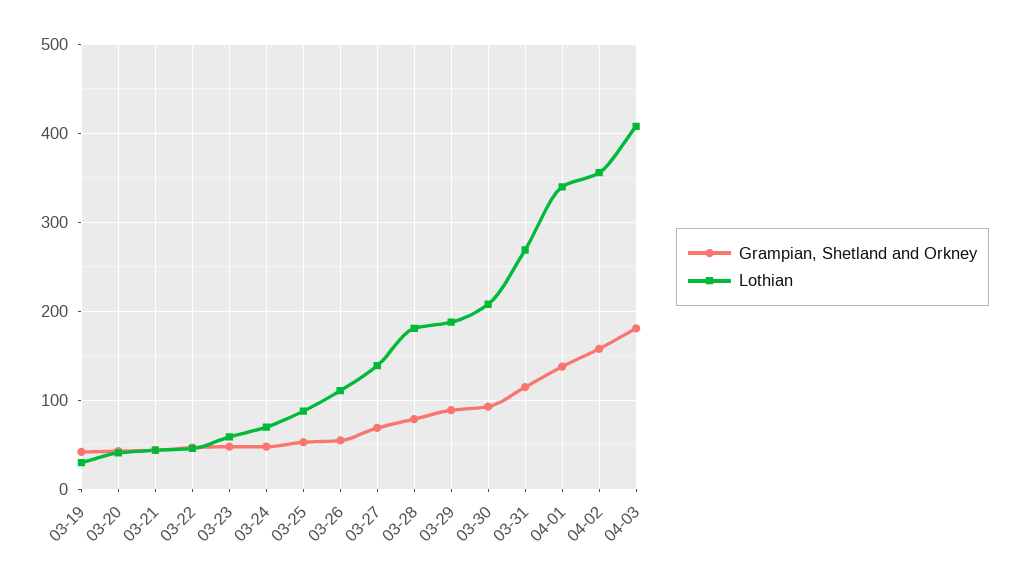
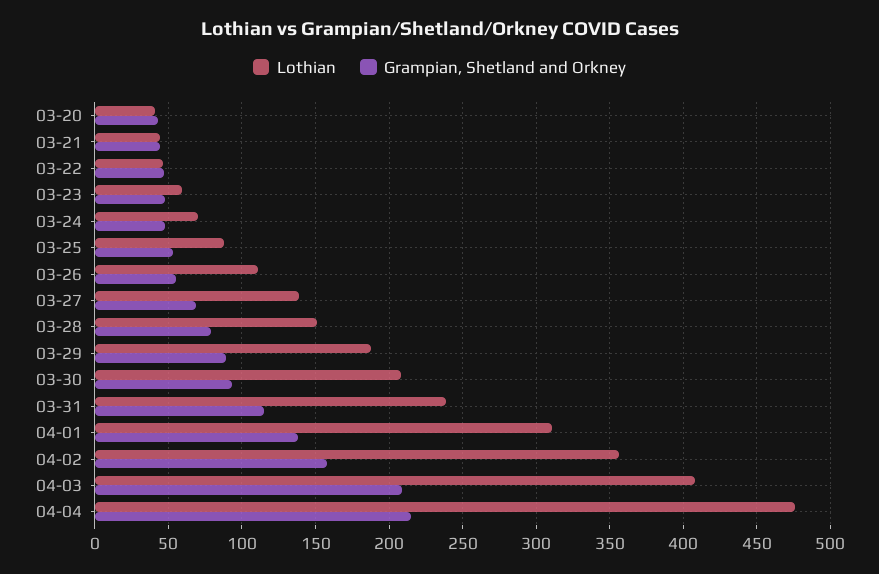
Grampian, Shetland and Orkney, 03-19: 40 -> none
Lothian, 03-19: 30 -> none
Lothian, 03-28: 180 -> 150
Lothian, 03-31: 270 -> 240
Lothian, 04-01: 340 -> 310
Grampian, Shetland and Orkney, 04-03: 180 -> 210
Lothian, 04-04: none -> 475
Grampian, Shetland and Orkney, 04-04: none -> 215

